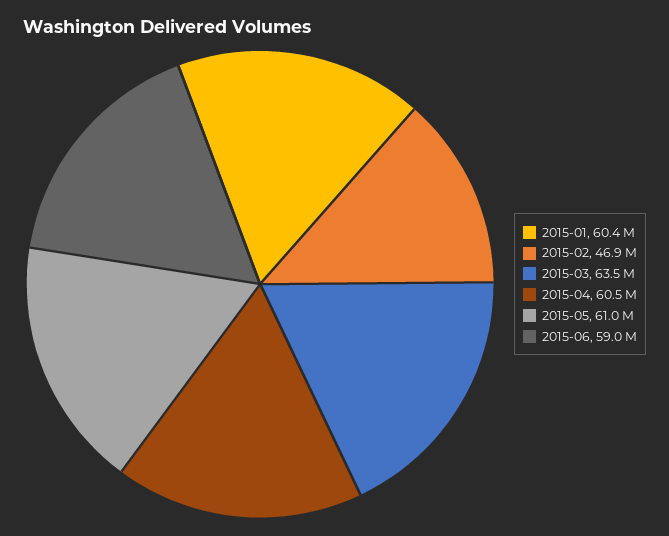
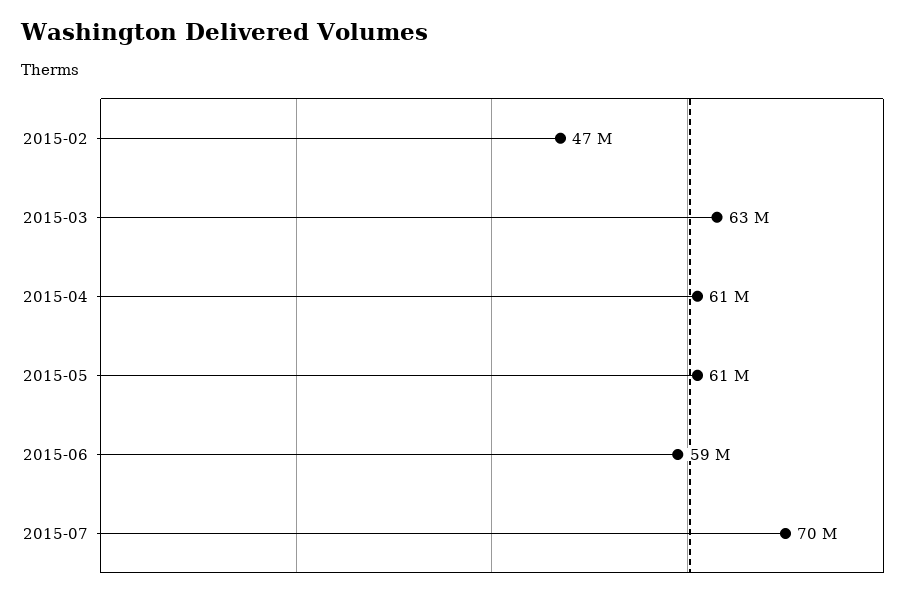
2015-01: 60400000 -> none
2015-07: none -> 70000000

